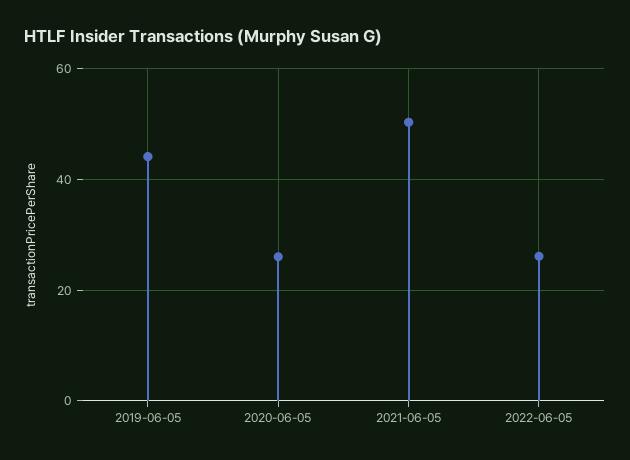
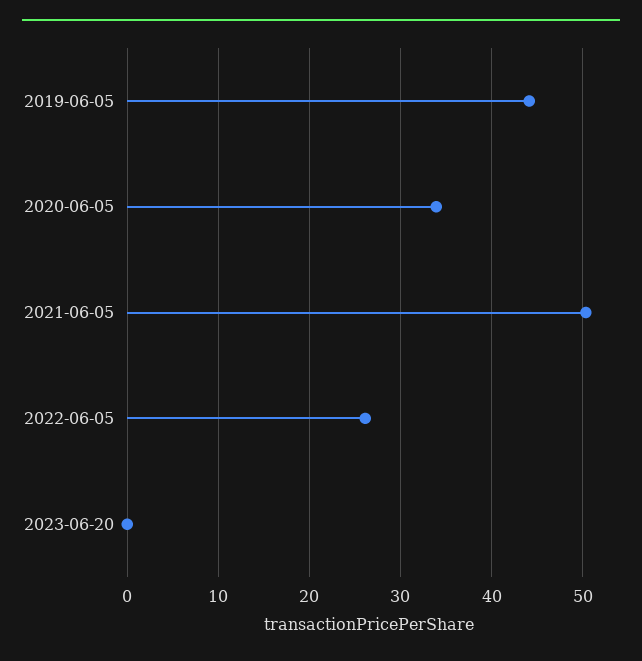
2020-06-05: 26 -> 34
2023-06-20: none -> 0

